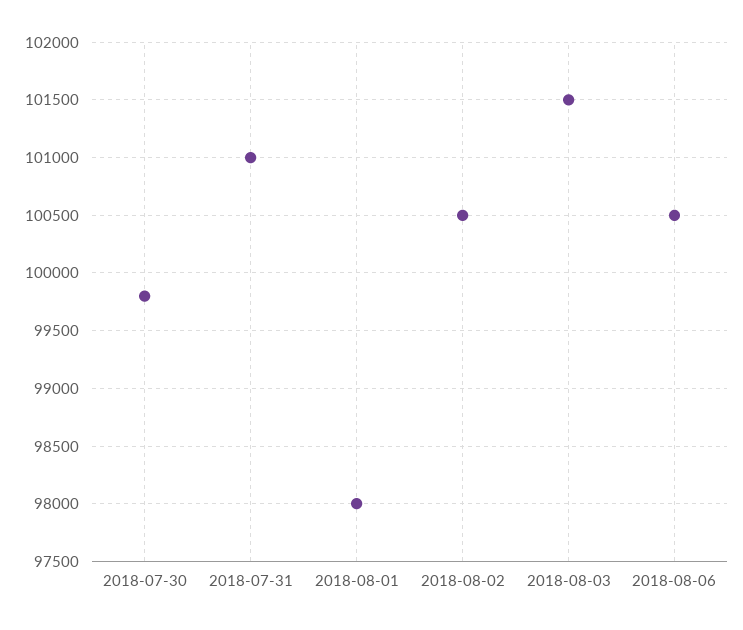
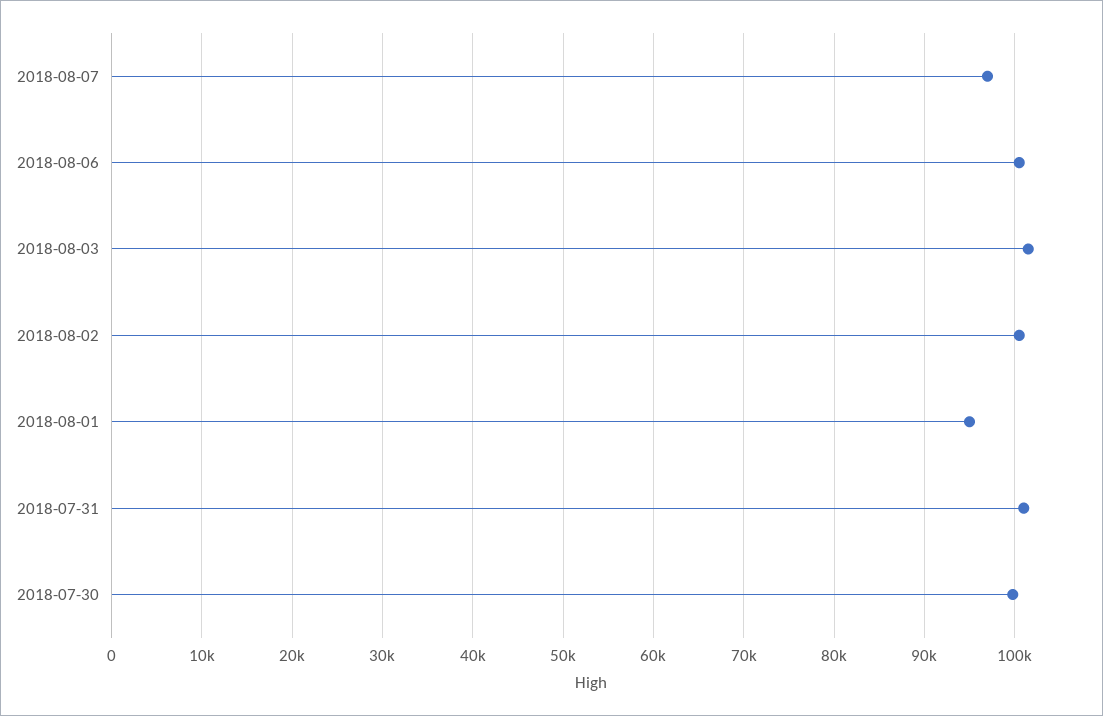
2018-08-01: 98000 -> 95000
2018-08-07: none -> 97000

